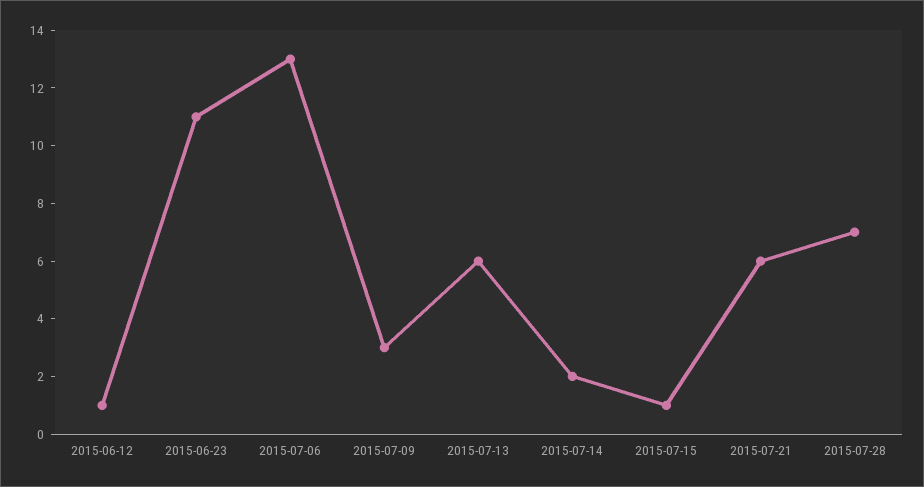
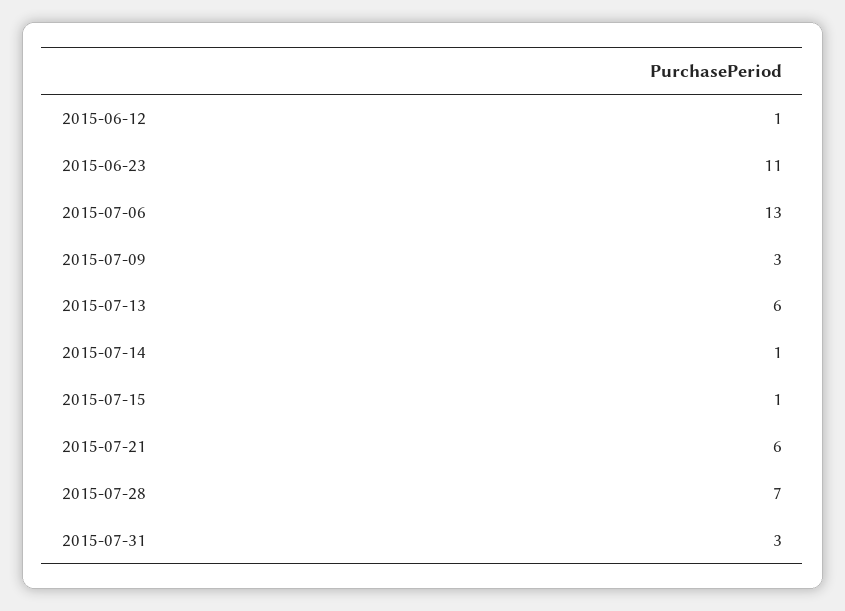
2015-07-14: 2 -> 1
2015-07-31: none -> 3

